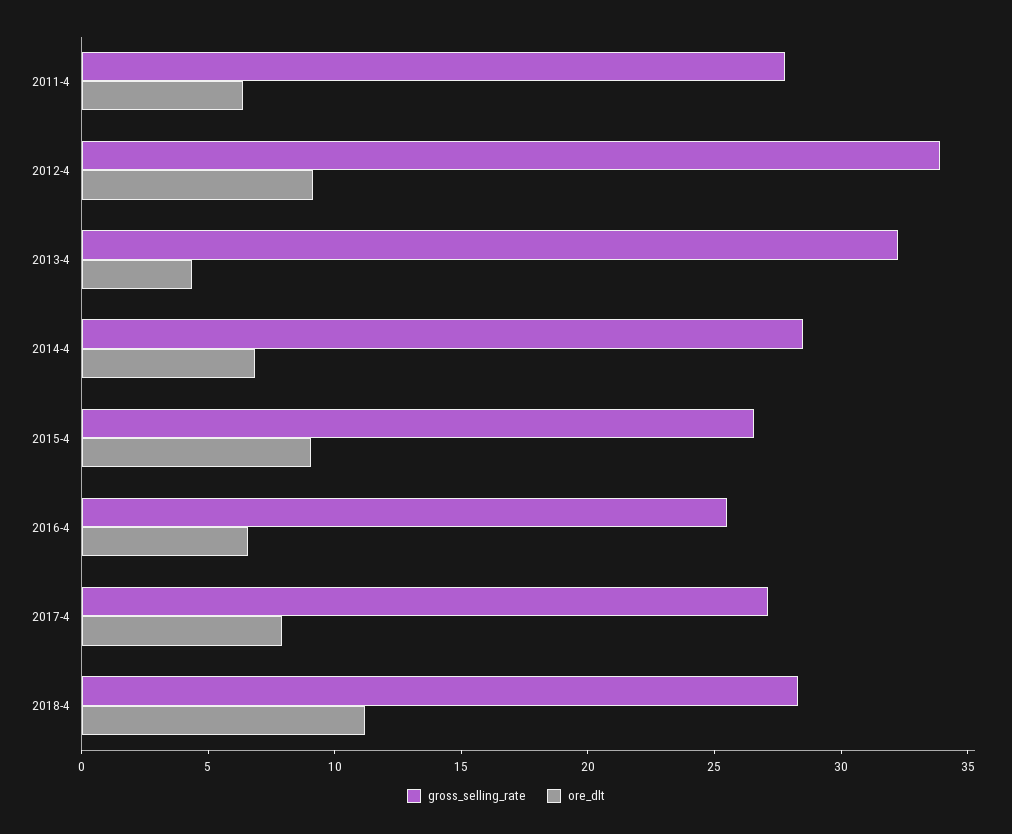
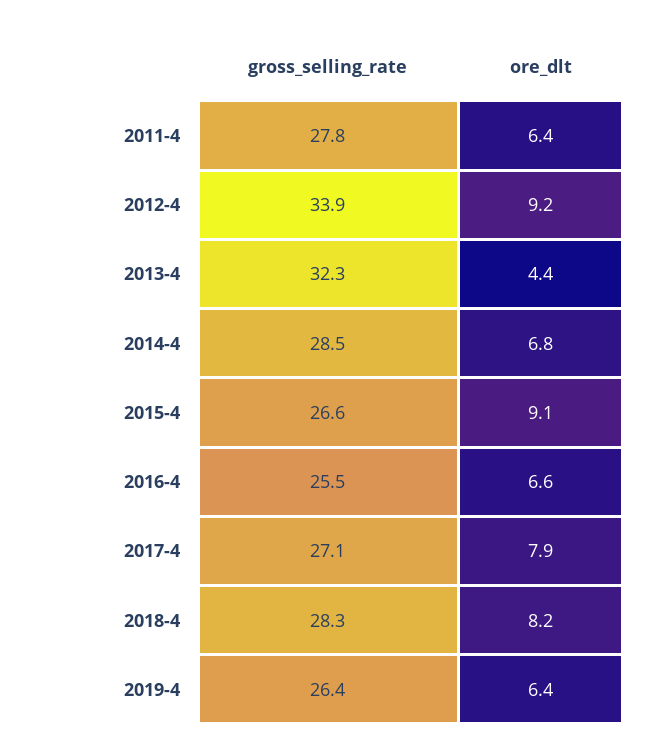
ore_dlt, 2018-4: 11 -> 8.2
gross_selling_rate, 2019-4: none -> 26.4
ore_dlt, 2019-4: none -> 6.4

